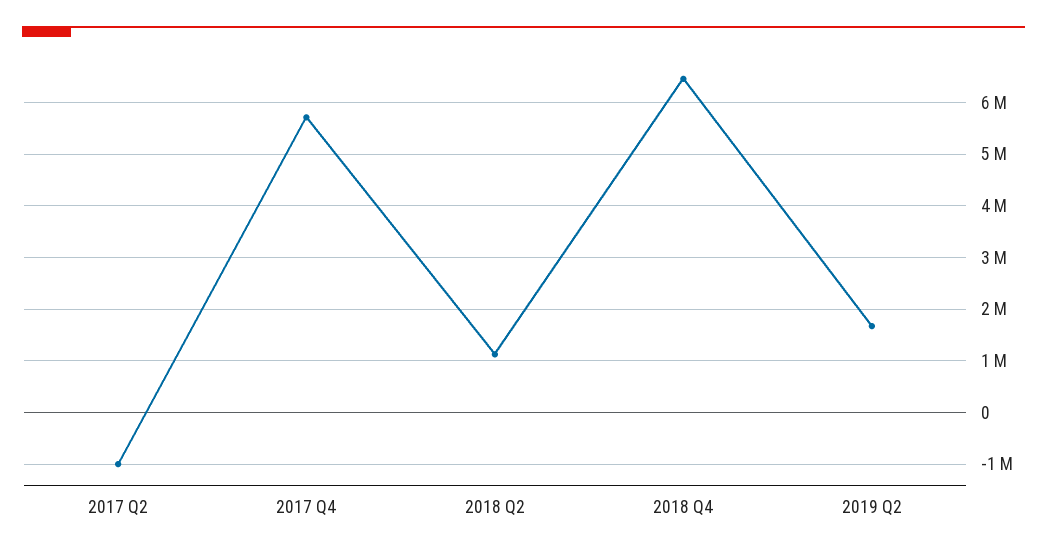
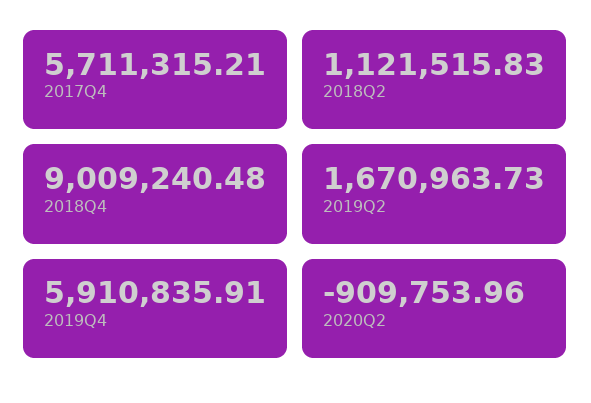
2017 Q2: -1000000 -> none
2018 Q4: 6400000 -> 9009240.48
2019Q4: none -> 5910835.91
2020Q2: none -> -909753.96

